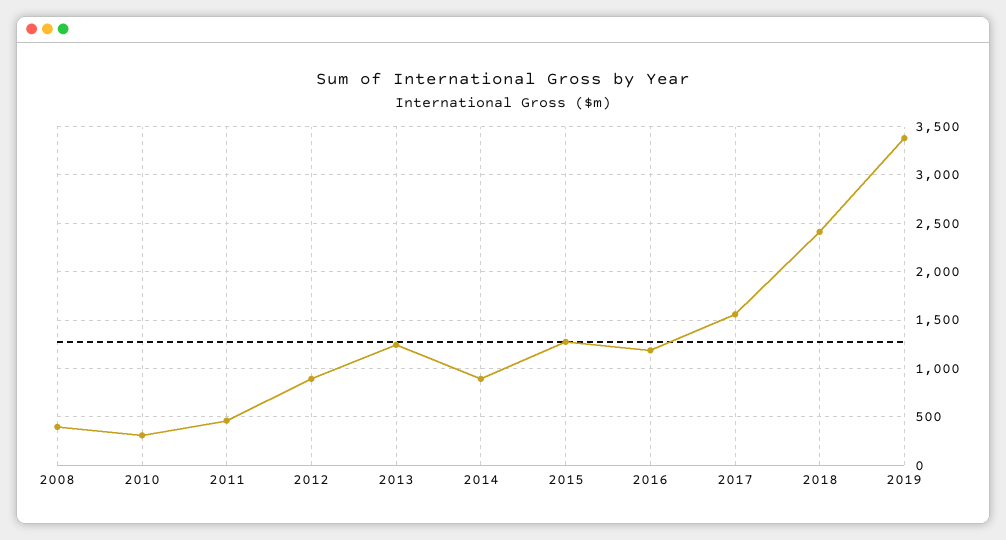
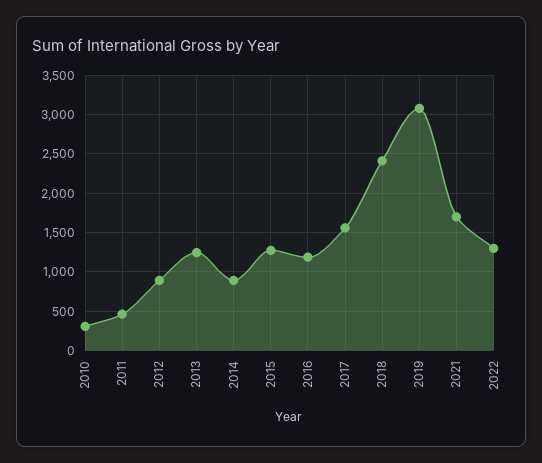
2008: 400 -> none
2019: 3400 -> 3100
2021: none -> 1700
2022: none -> 1300

